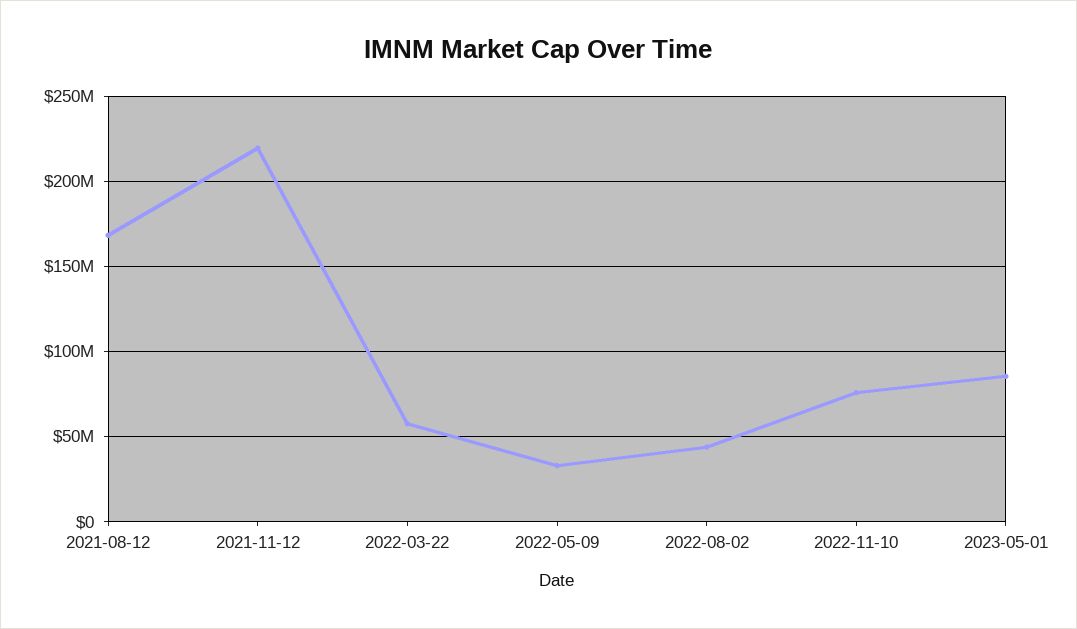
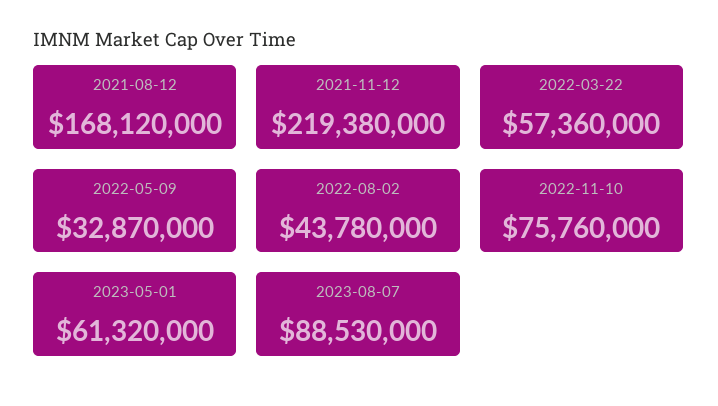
2023-05-01: 85000000 -> 61320000
2023-08-07: none -> 88530000

